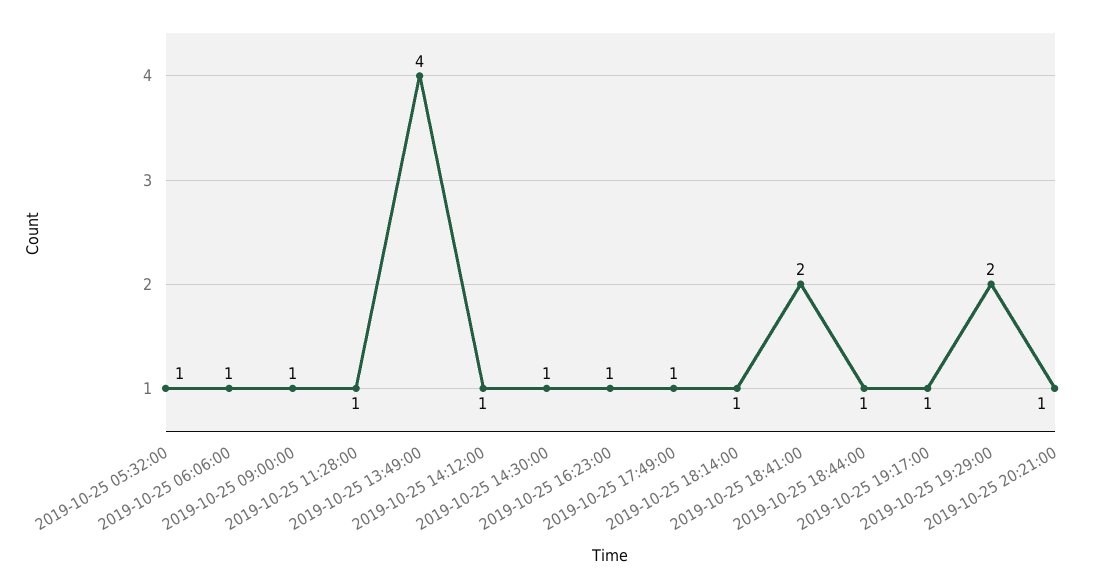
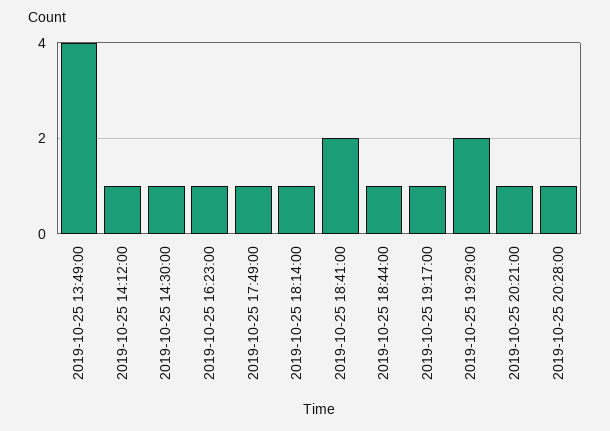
2019-10-25 05:32:00: 1 -> none
2019-10-25 06:06:00: 1 -> none
2019-10-25 09:00:00: 1 -> none
2019-10-25 11:28:00: 1 -> none
2019-10-25 20:28:00: none -> 1

